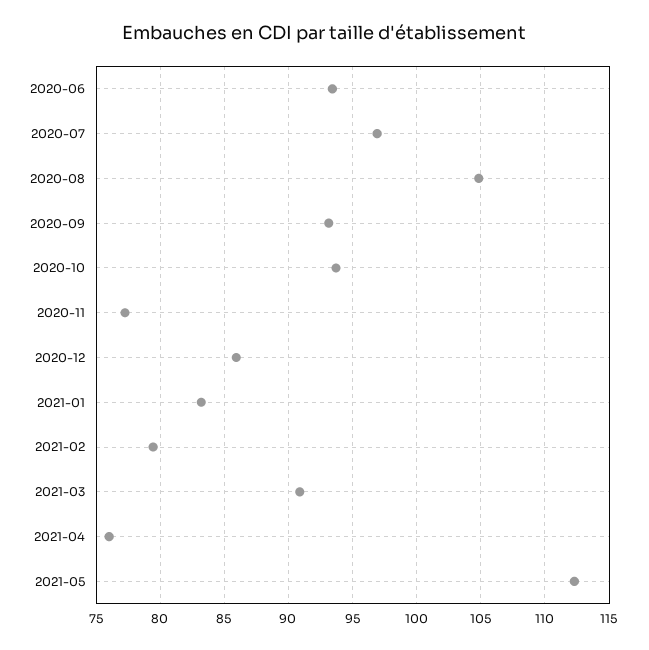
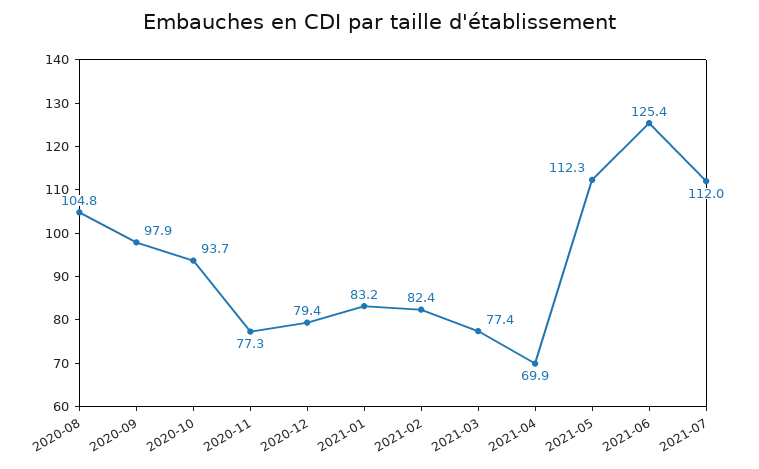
2020-06: 93.5 -> none
2020-07: 97 -> none
2020-09: 93 -> 97.9
2020-12: 86 -> 79.4
2021-02: 79.5 -> 82.4
2021-03: 91 -> 77.4
2021-04: 76 -> 69.9
2021-06: none -> 125.4
2021-07: none -> 112

